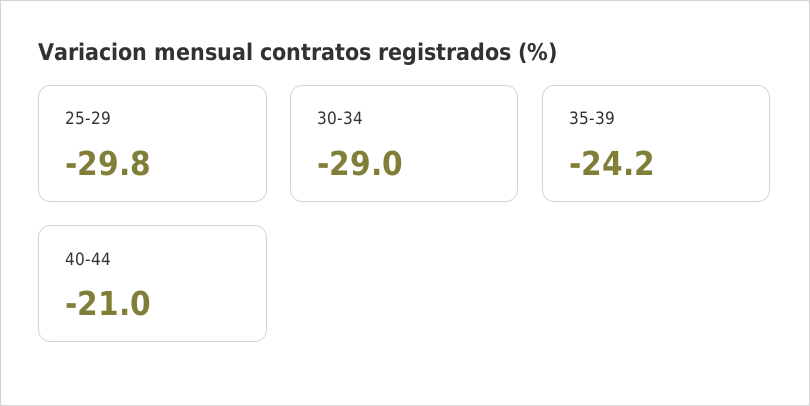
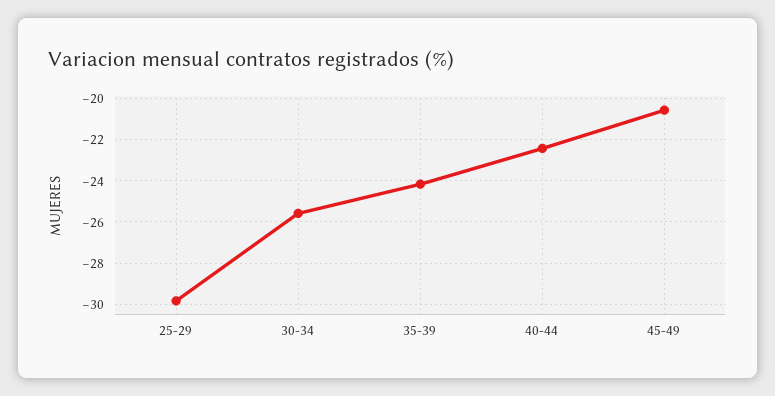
30-34: -29 -> -25.5
40-44: -21 -> -22.5
45-49: none -> -20.5

